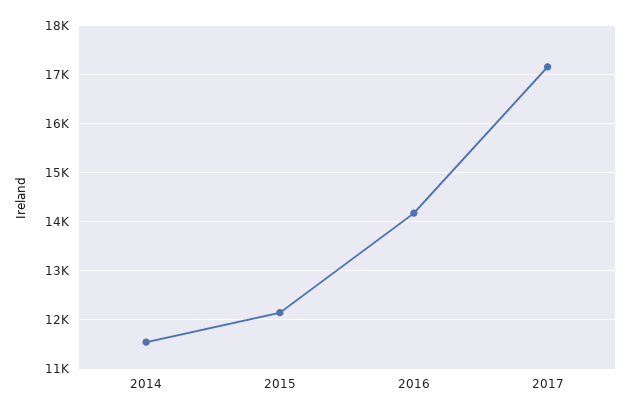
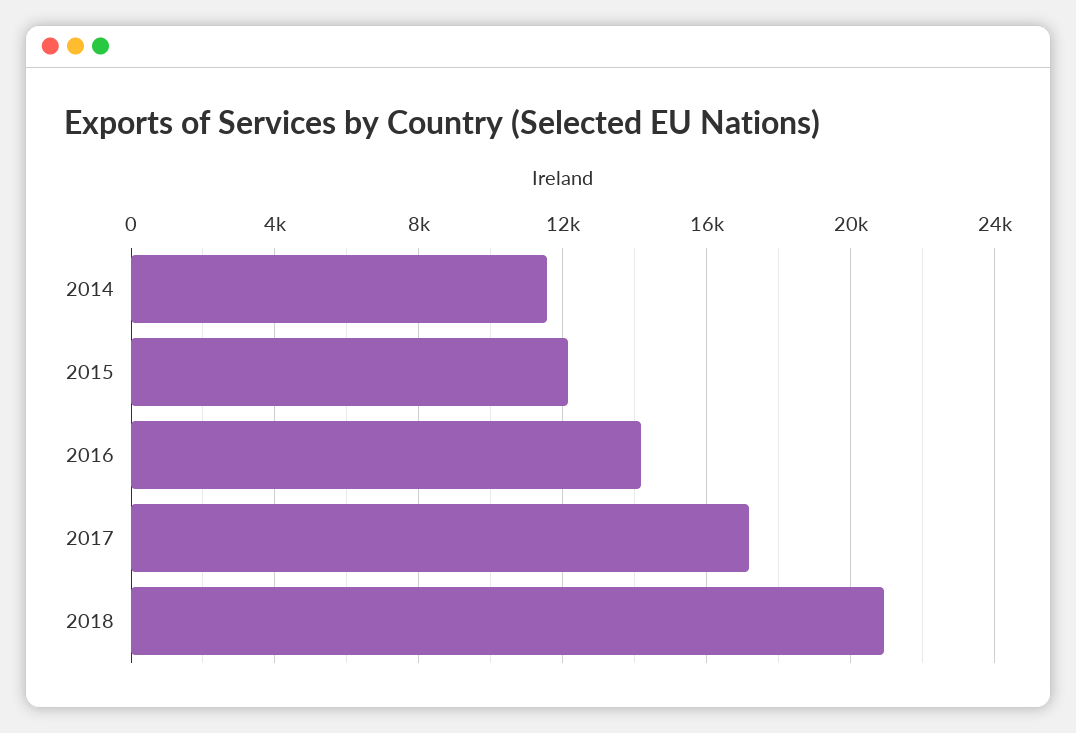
2018: none -> 21000

